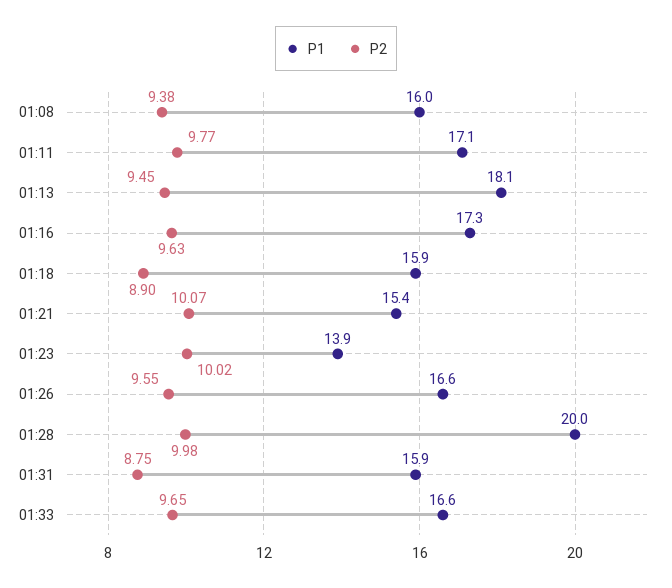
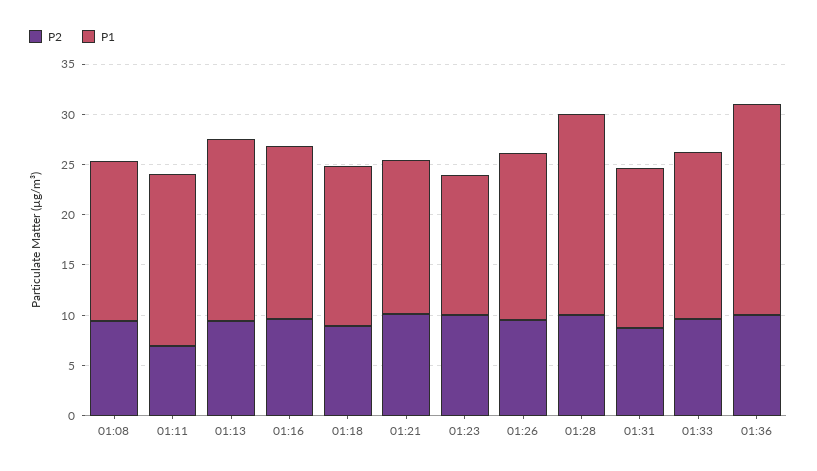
P2, 01:11: 9.77 -> 7
P2, 01:36: none -> 10
P1, 01:36: none -> 21

